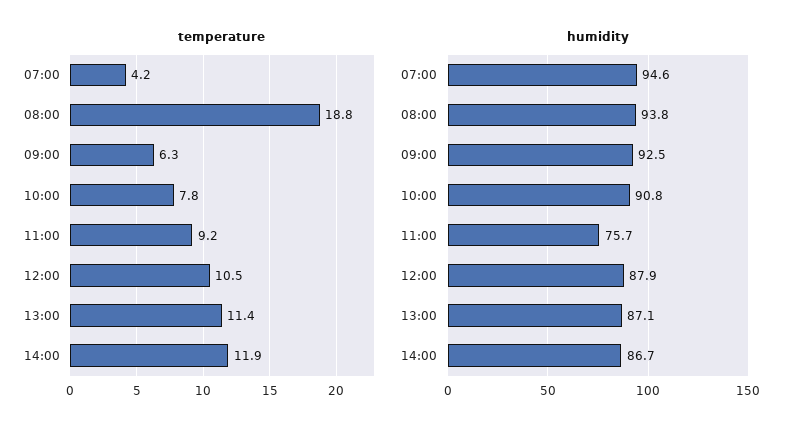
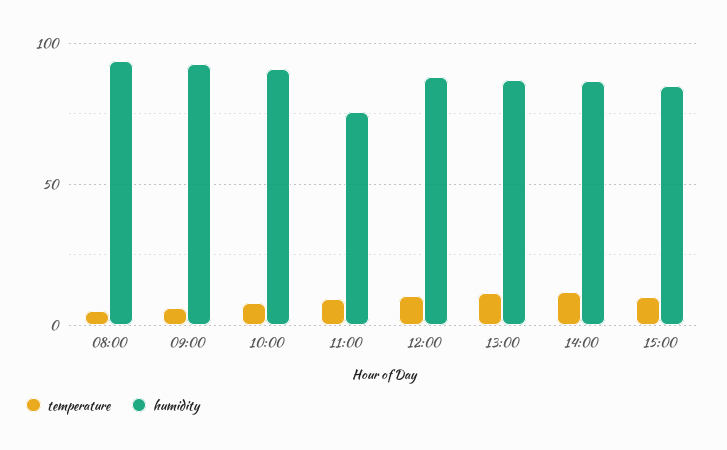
temperature, 07:00: 4.2 -> none
temperature, 08:00: 18.8 -> 5
humidity, 07:00: 94.6 -> none
temperature, 15:00: none -> 10
humidity, 15:00: none -> 85

